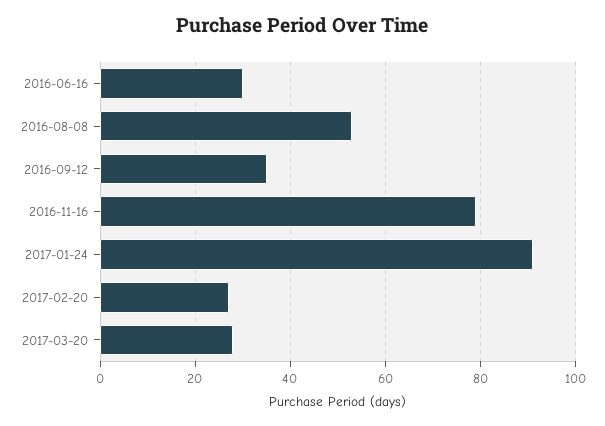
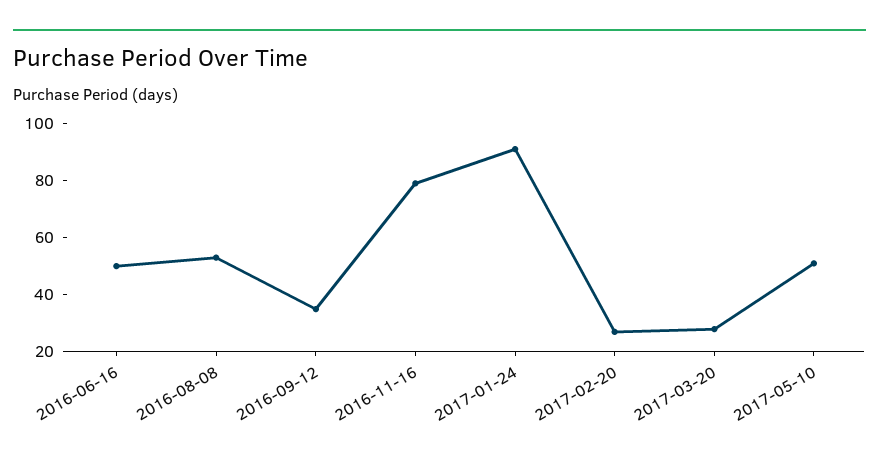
2016-06-16: 30 -> 50
2017-05-10: none -> 50

